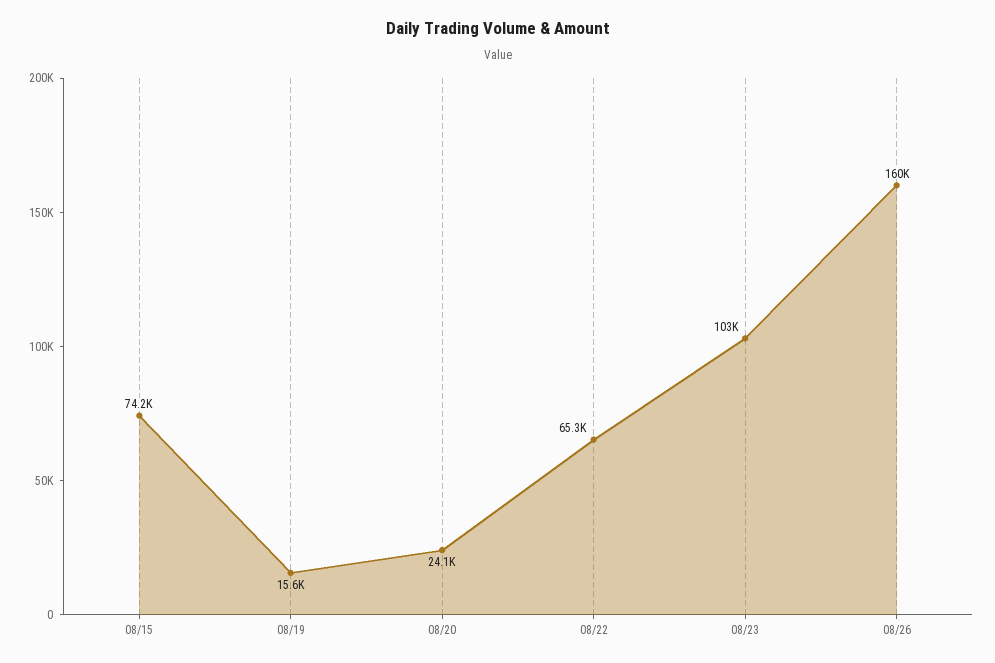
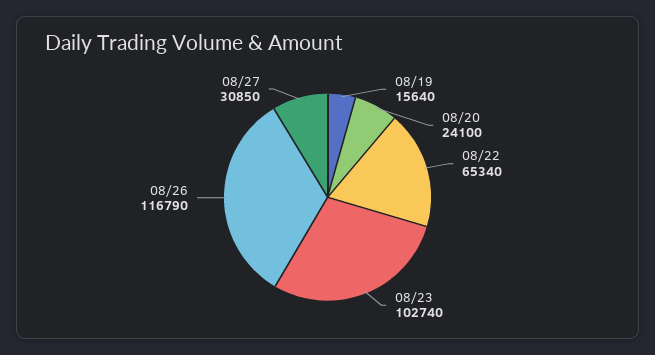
08/15: 74200 -> none
08/26: 160000 -> 116790
08/27: none -> 30850

